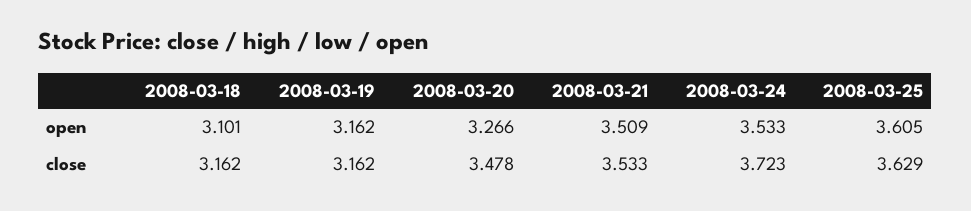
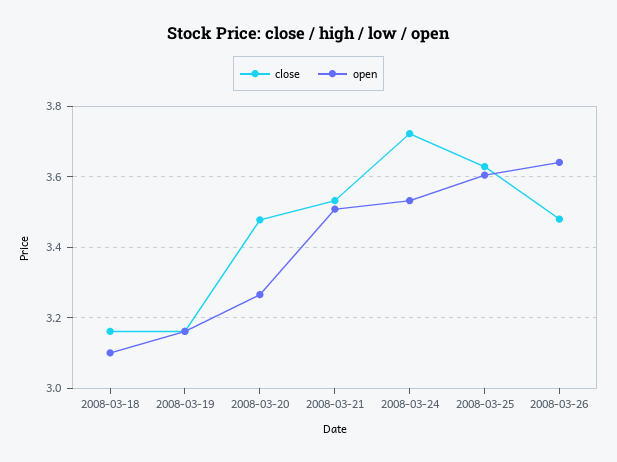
close, 2008-03-26: none -> 3.48
open, 2008-03-26: none -> 3.64

